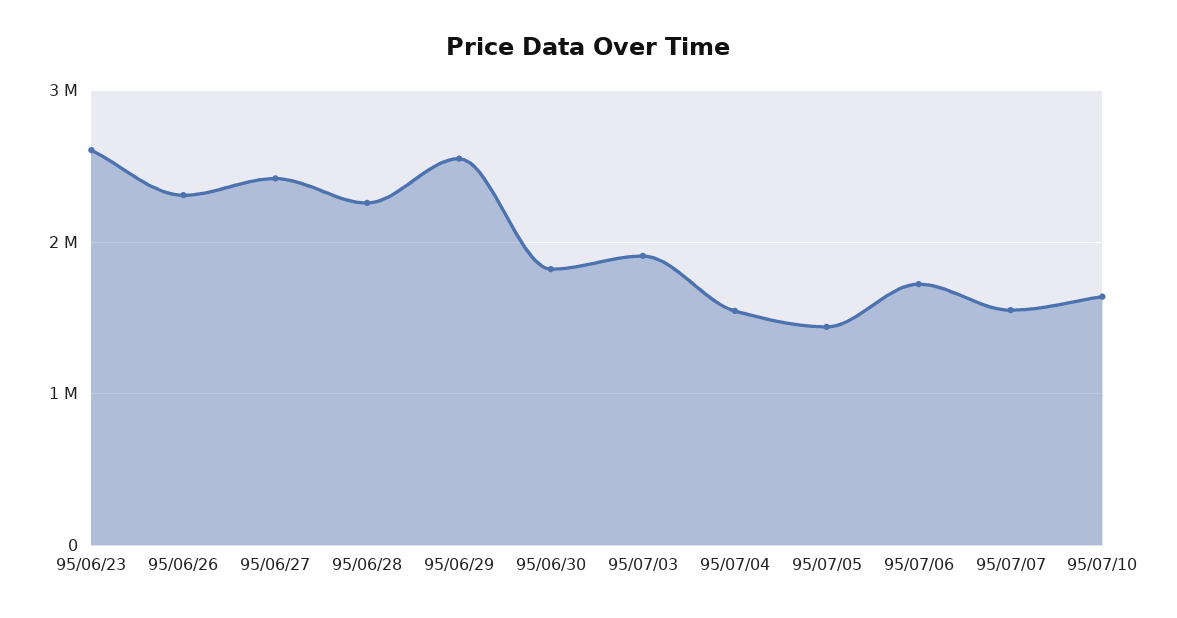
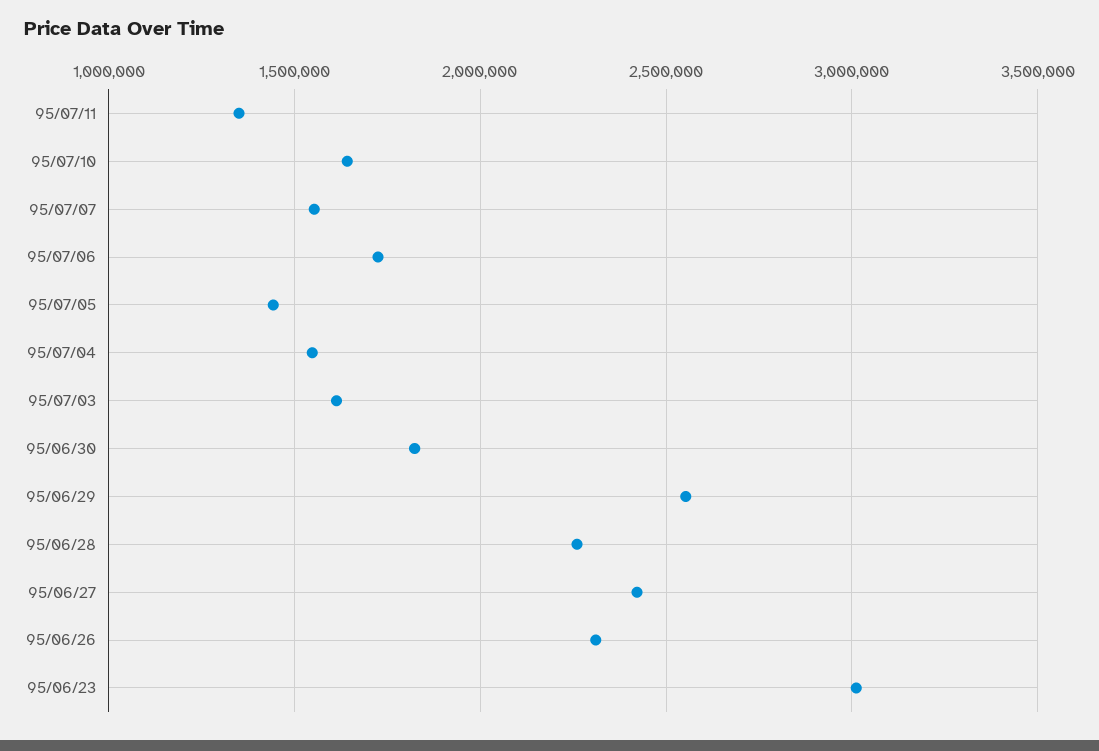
95/06/23: 2600000 -> 3000000
95/07/03: 1900000 -> 1600000
95/07/11: none -> 1350000

